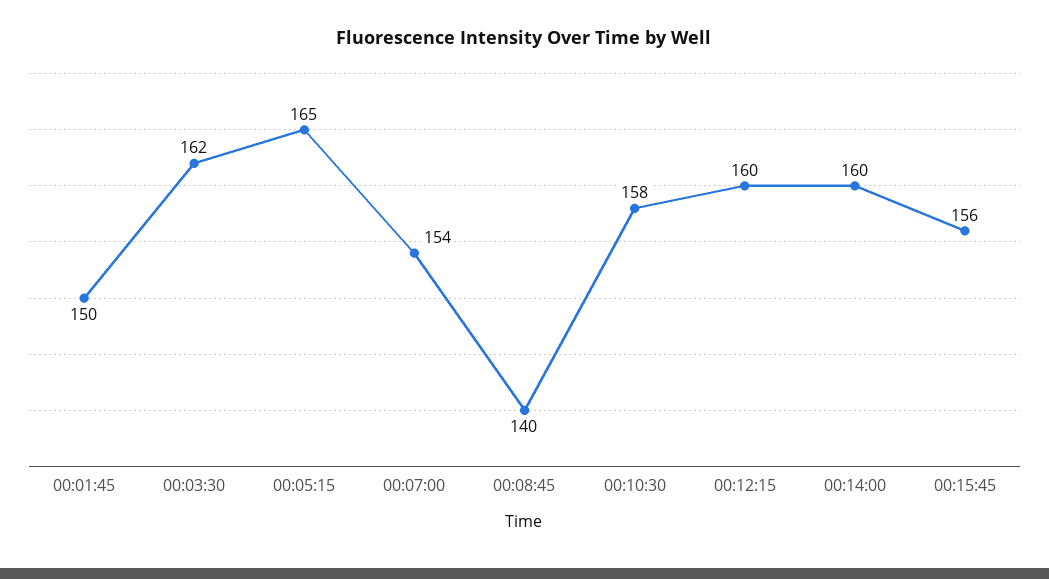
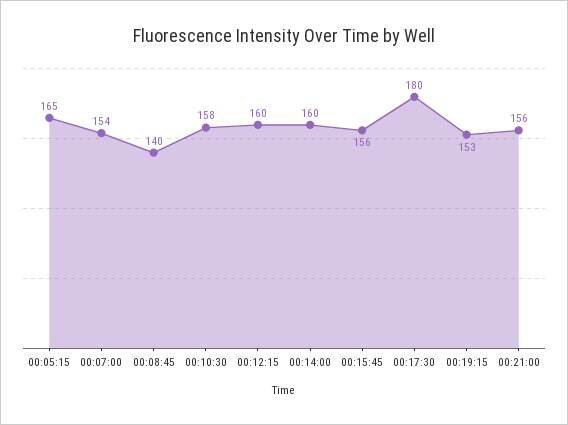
00:01:45: 150 -> none
00:03:30: 162 -> none
00:17:30: none -> 180
00:19:15: none -> 153
00:21:00: none -> 156

